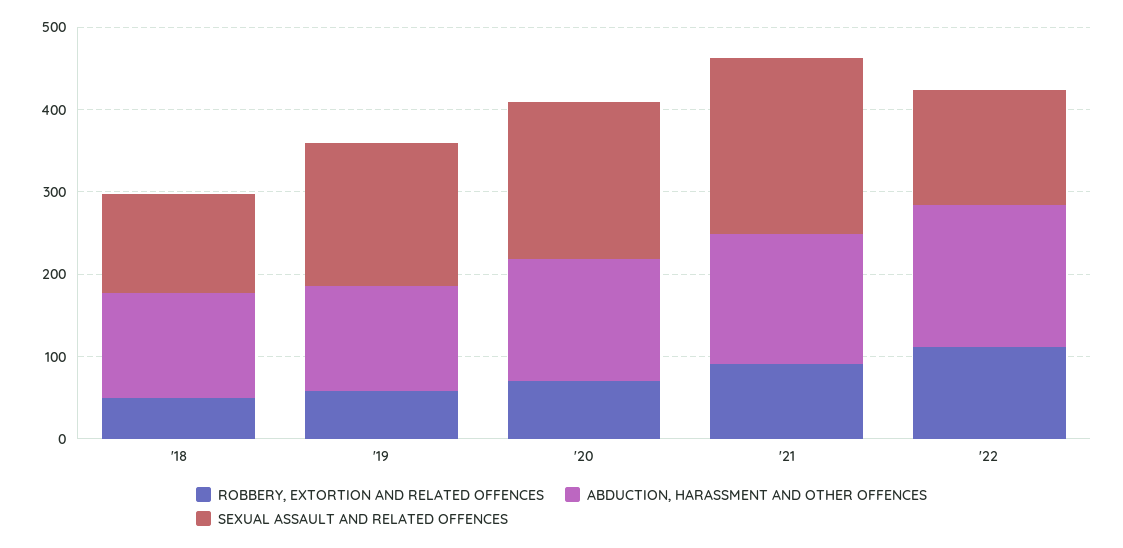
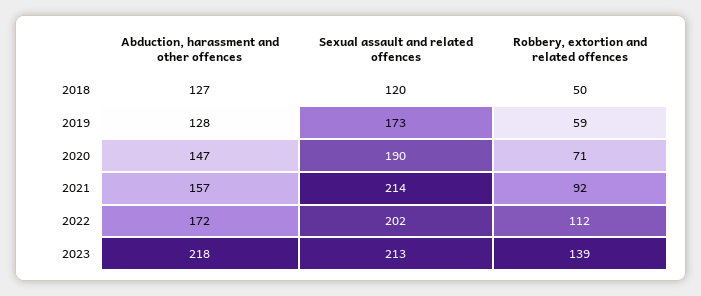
SEXUAL ASSAULT AND RELATED OFFENCES, '22: 140 -> 202
ABDUCTION, HARASSMENT AND OTHER OFFENCES, 2023: none -> 218
SEXUAL ASSAULT AND RELATED OFFENCES, 2023: none -> 213
ROBBERY, EXTORTION AND RELATED OFFENCES, 2023: none -> 139

